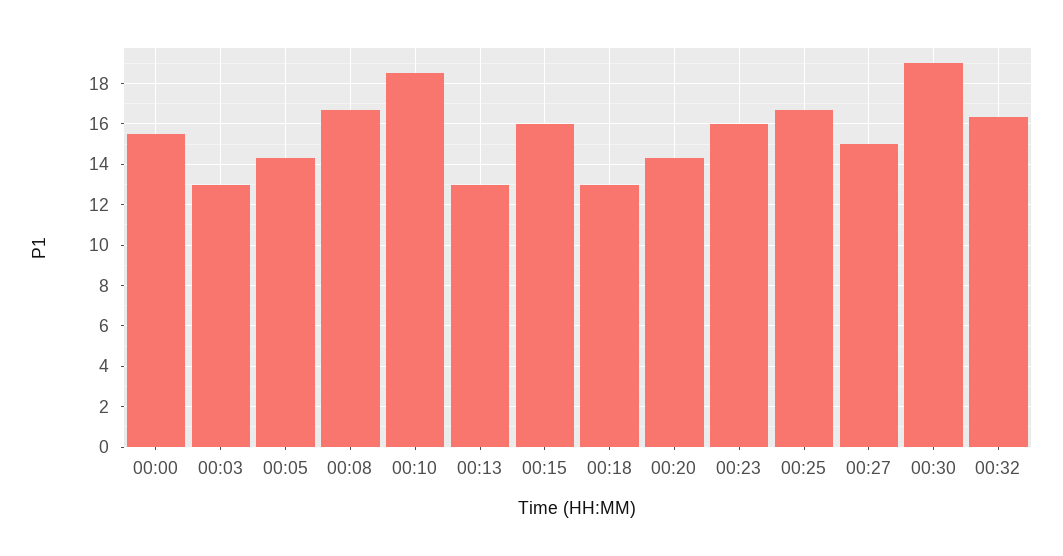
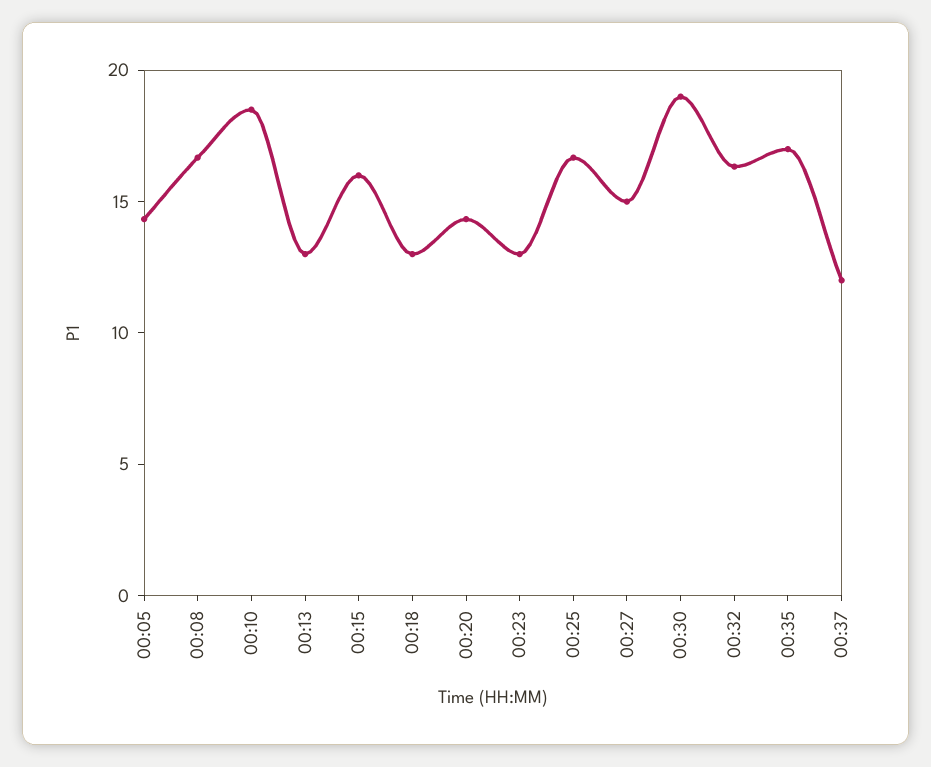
00:00: 15.5 -> none
00:03: 13 -> none
00:23: 16 -> 13
00:35: none -> 17
00:37: none -> 12

